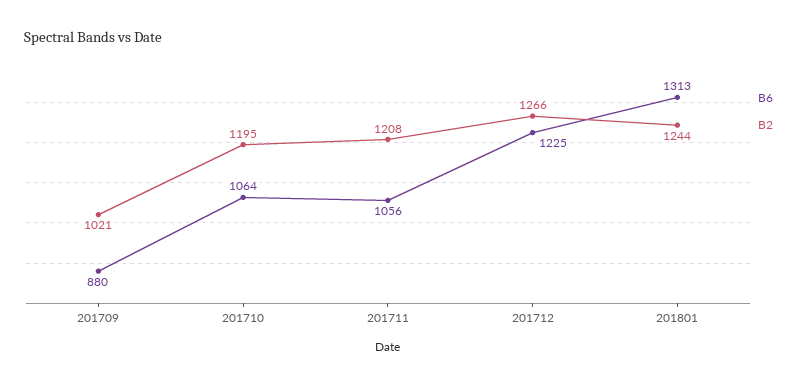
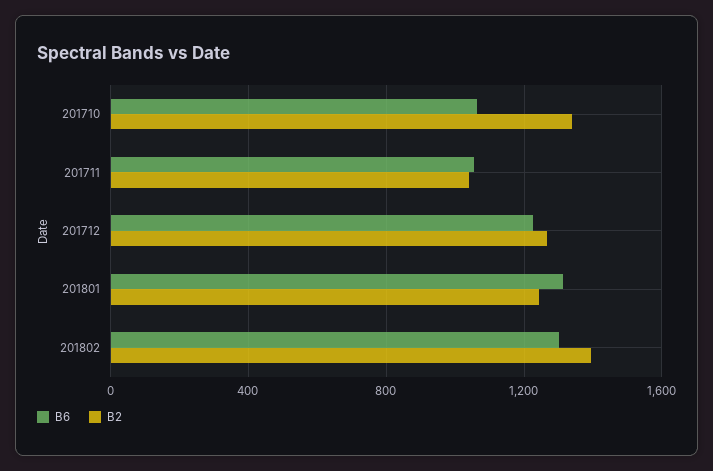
B6, 201709: 880 -> none
B2, 201709: 1021 -> none
B2, 201710: 1195 -> 1350
B2, 201711: 1208 -> 1050
B6, 201802: none -> 1300
B2, 201802: none -> 1400

